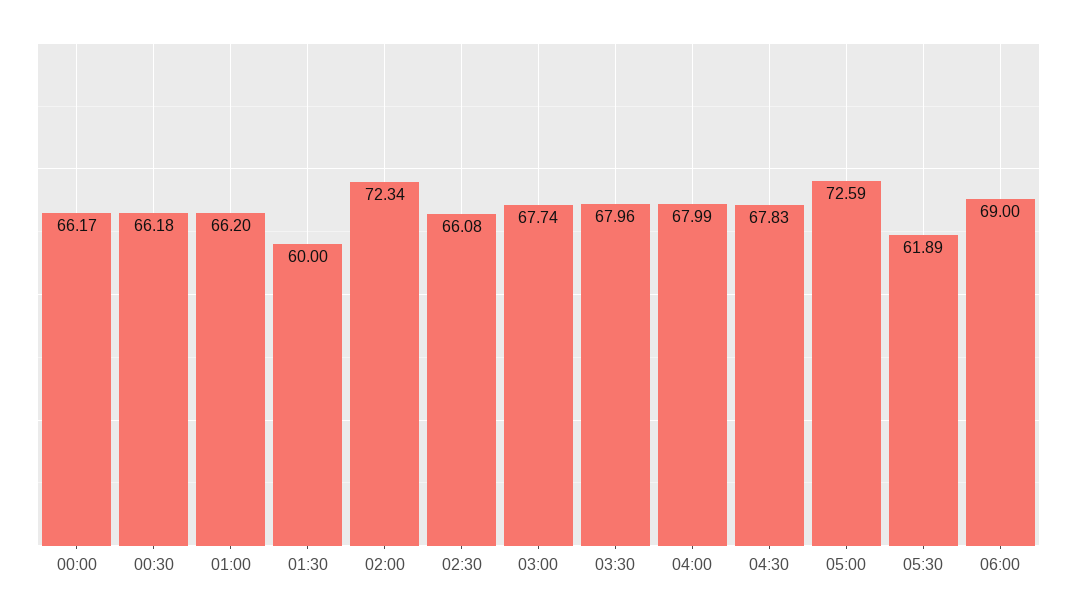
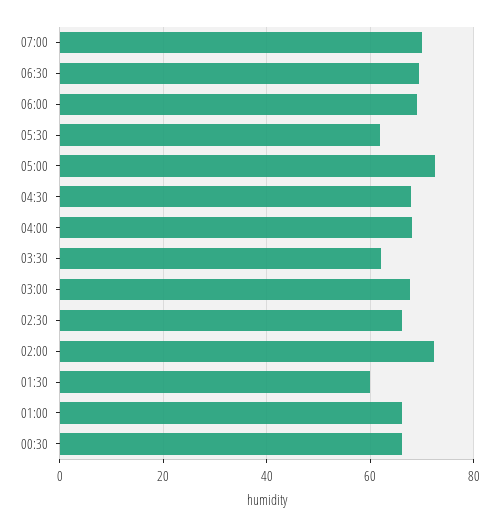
00:00: 66.17 -> none
03:30: 67.96 -> 62
07:00: none -> 70
06:30: none -> 70

